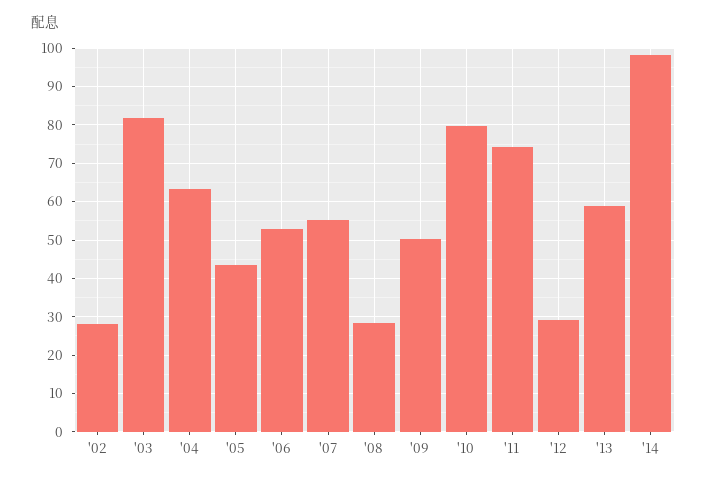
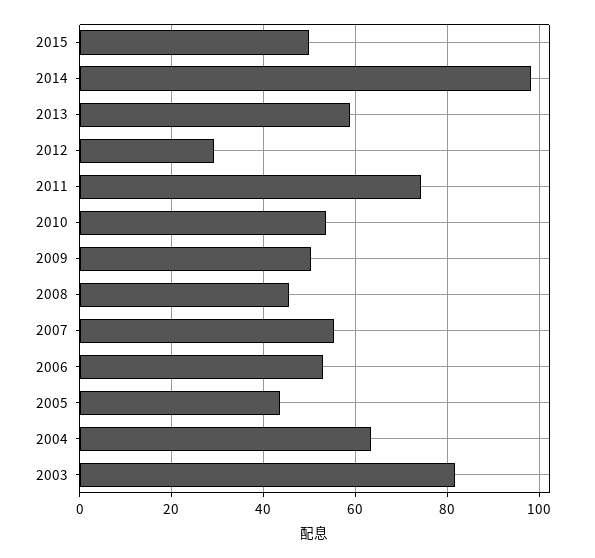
'02: 28 -> none
'08: 28 -> 46
'10: 80 -> 54
2015: none -> 50

